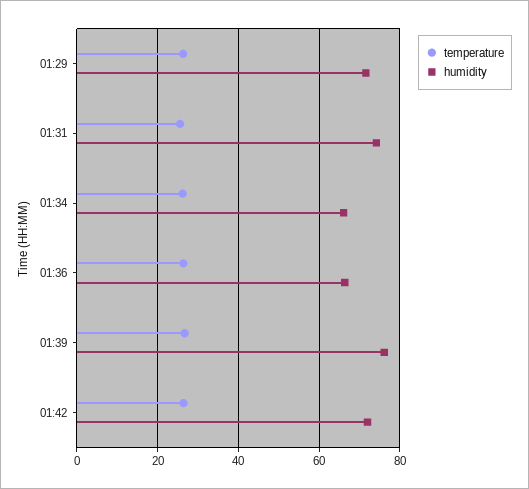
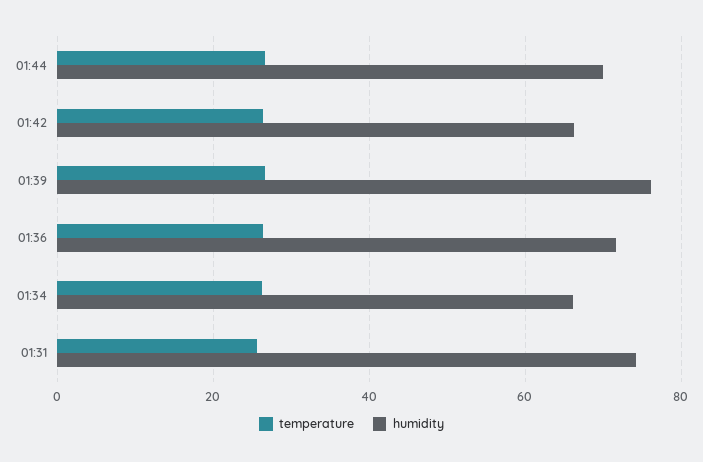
temperature, 01:29: 26 -> none
humidity, 01:29: 72 -> none
humidity, 01:36: 66 -> 72
humidity, 01:42: 72 -> 66
temperature, 01:44: none -> 26
humidity, 01:44: none -> 70

